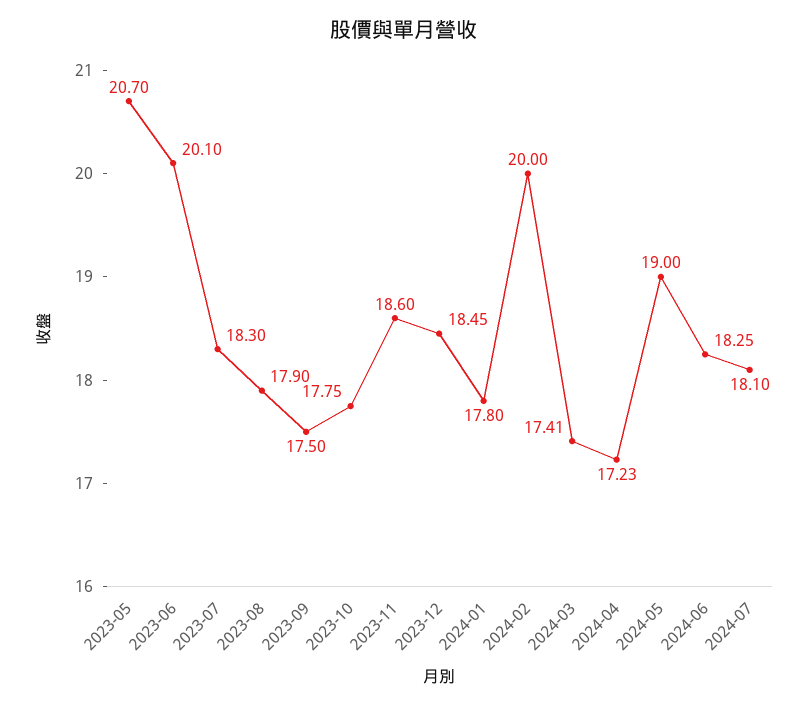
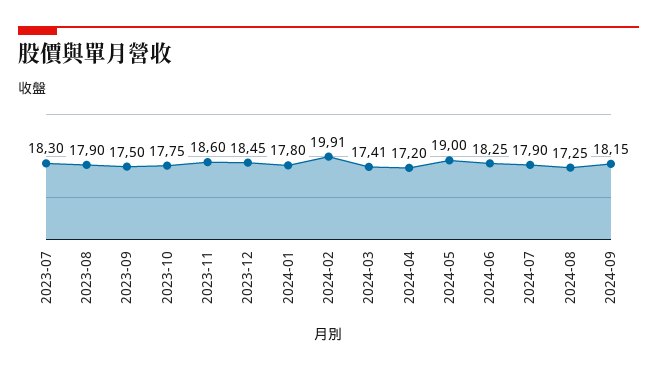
2023-05: 20.7 -> none
2023-06: 20.1 -> none
2024-02: 20 -> 19.91
2024-04: 17.23 -> 17.2
2024-07: 18.1 -> 17.9
2024-08: none -> 17.25
2024-09: none -> 18.15

